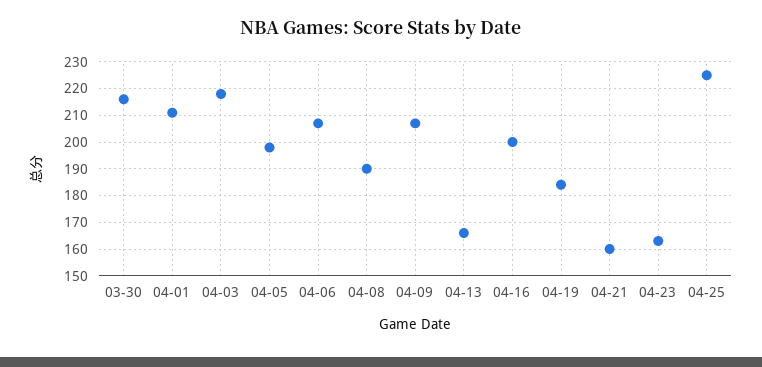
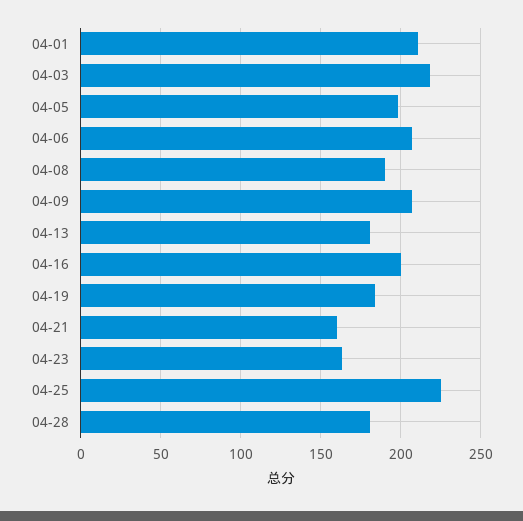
03-30: 215 -> none
04-13: 165 -> 180
04-28: none -> 180

